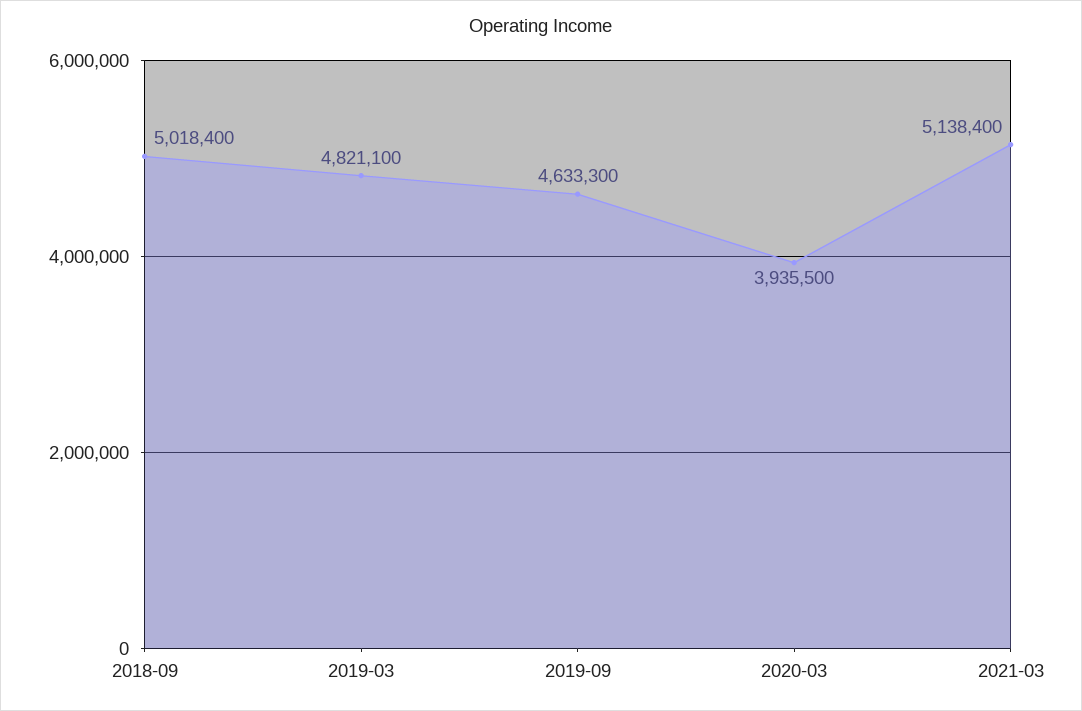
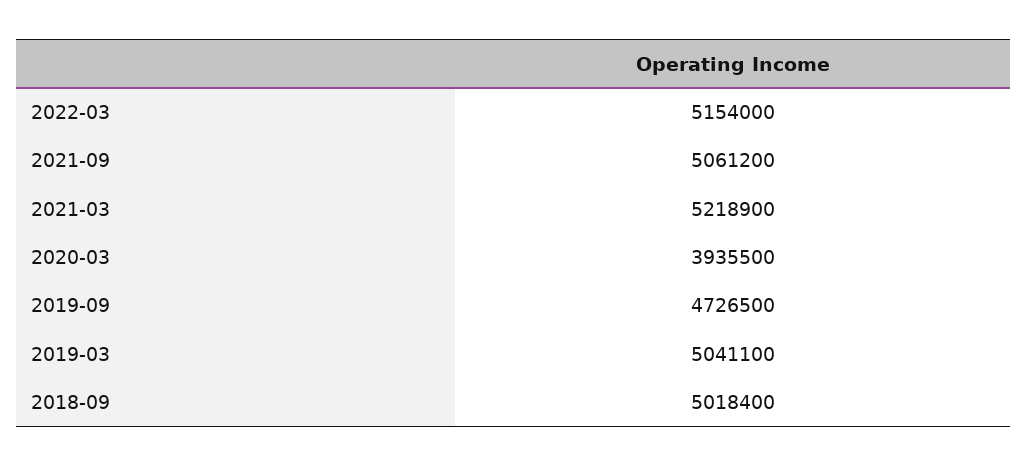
2019-03: 4821100 -> 5041100
2019-09: 4633300 -> 4726500
2021-03: 5138400 -> 5218900
2022-03: none -> 5154000
2021-09: none -> 5061200

